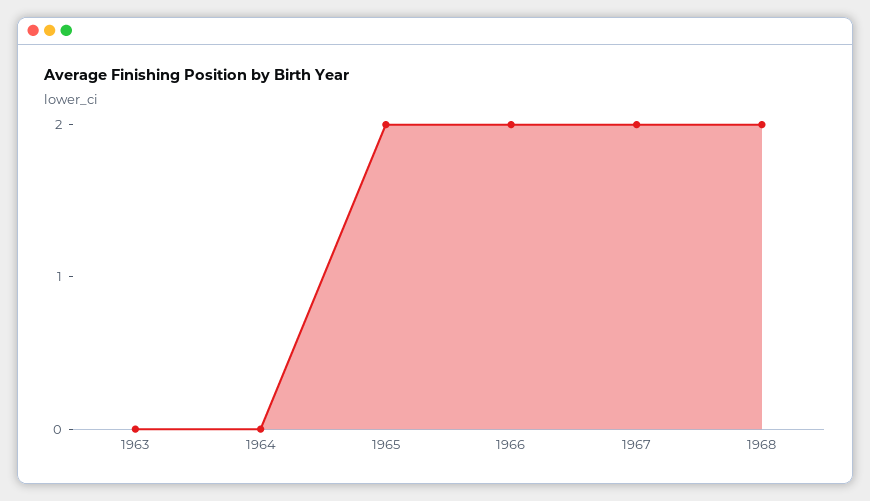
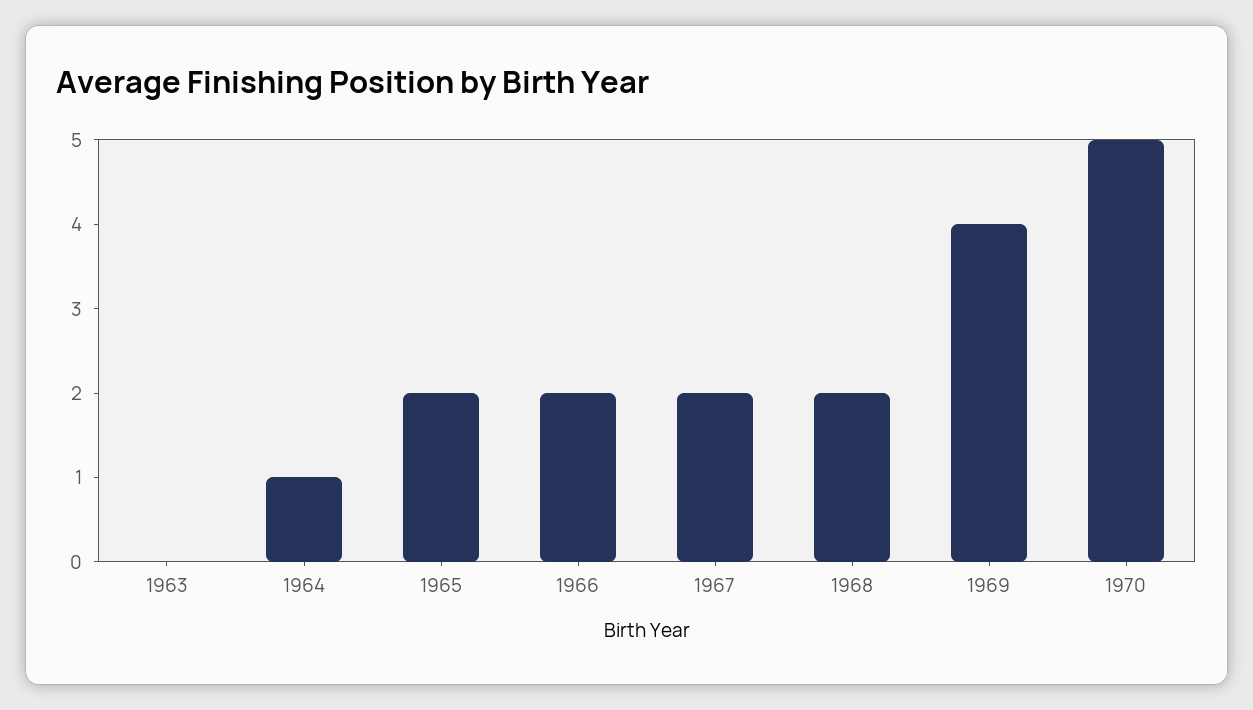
1964: 0 -> 1
1969: none -> 4
1970: none -> 5

